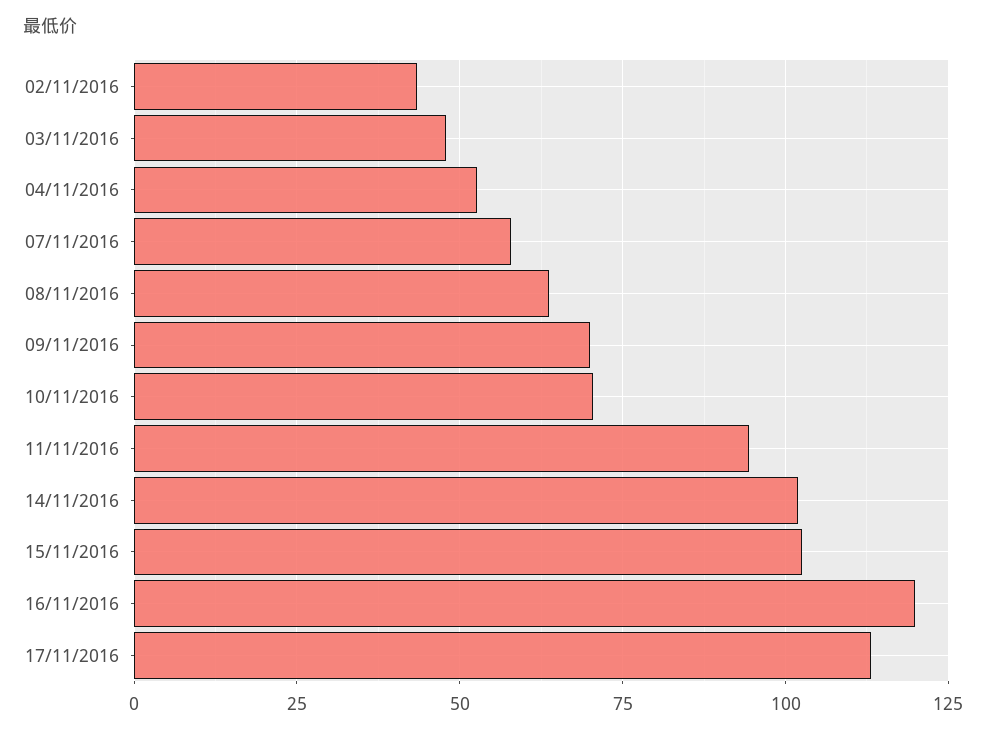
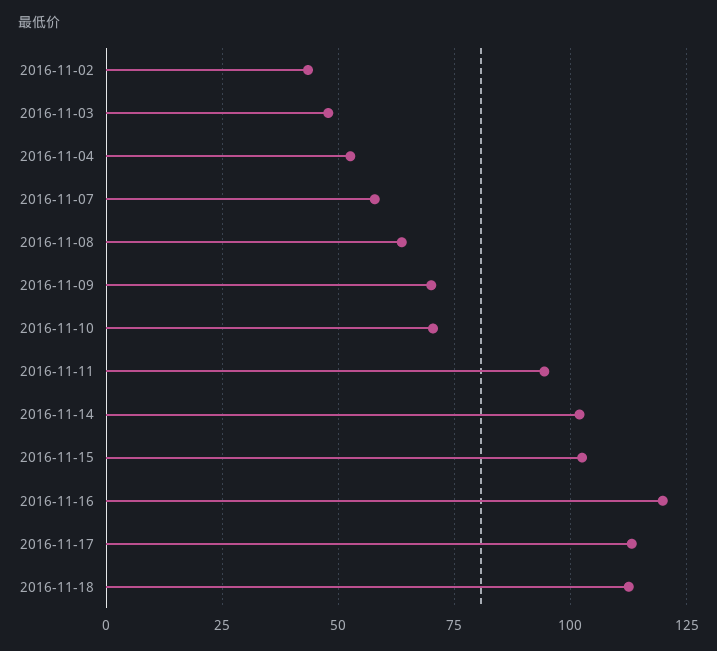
2016-11-18: none -> 112.5

